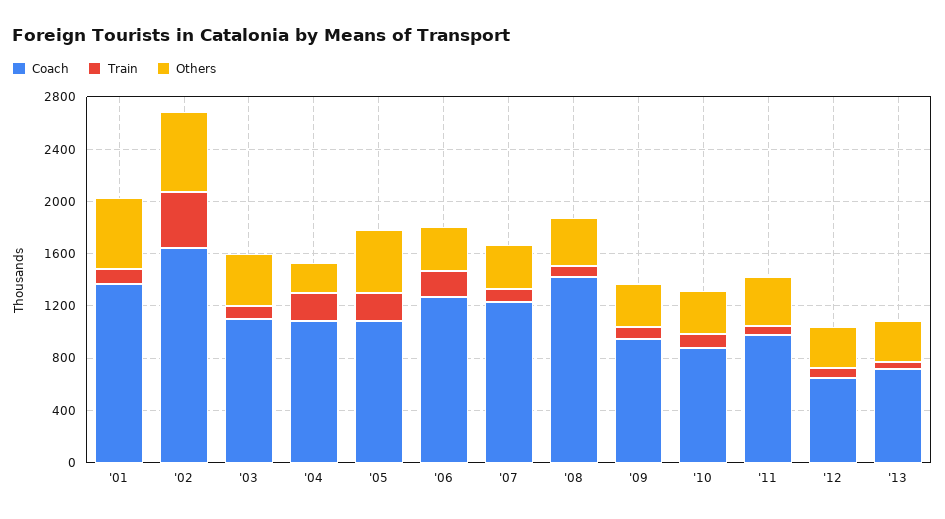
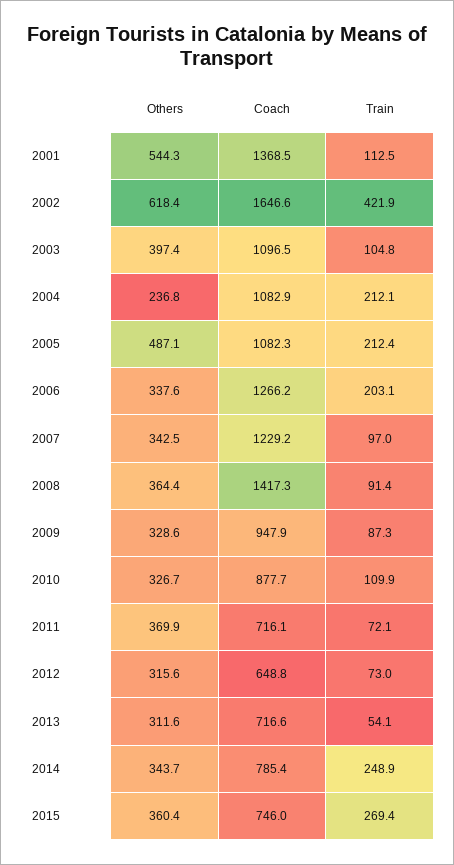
Coach, '11: 1000 -> 716.1
Others, 2014: none -> 343.7
Coach, 2014: none -> 785.4
Train, 2014: none -> 248.9
Others, 2015: none -> 360.4
Coach, 2015: none -> 746
Train, 2015: none -> 269.4

